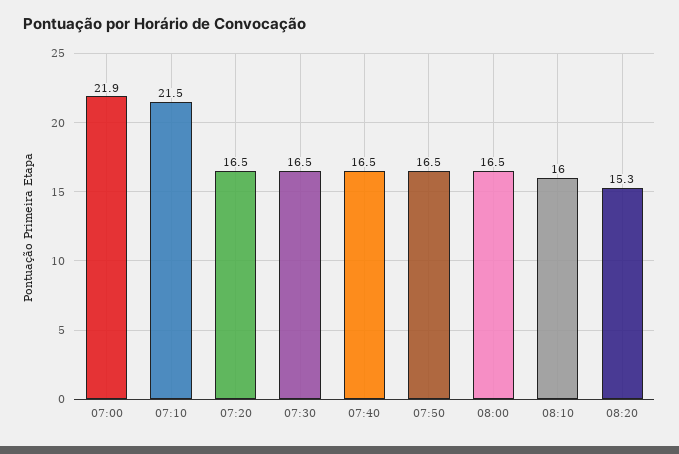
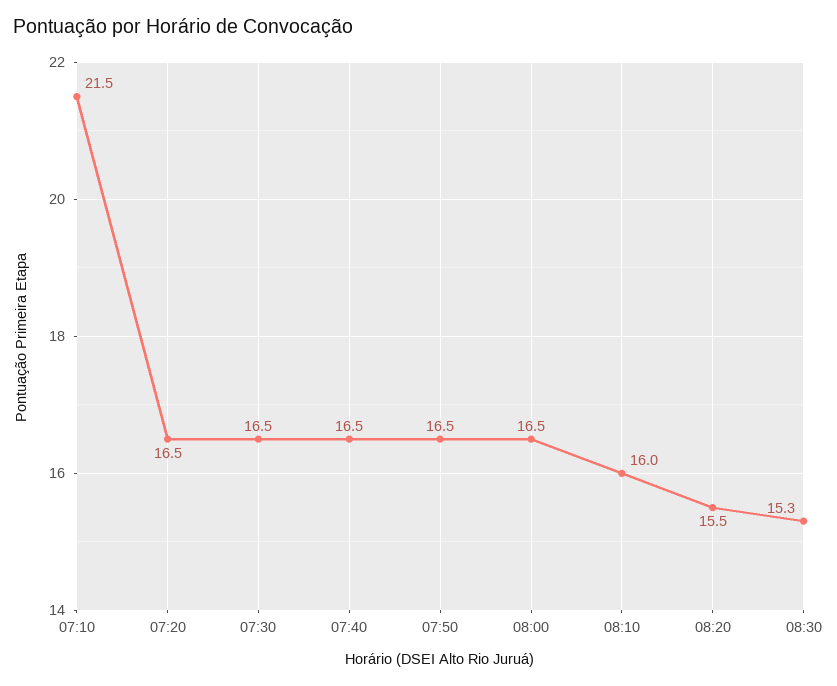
07:00: 21.9 -> none
08:20: 15.3 -> 15.5
08:30: none -> 15.3

